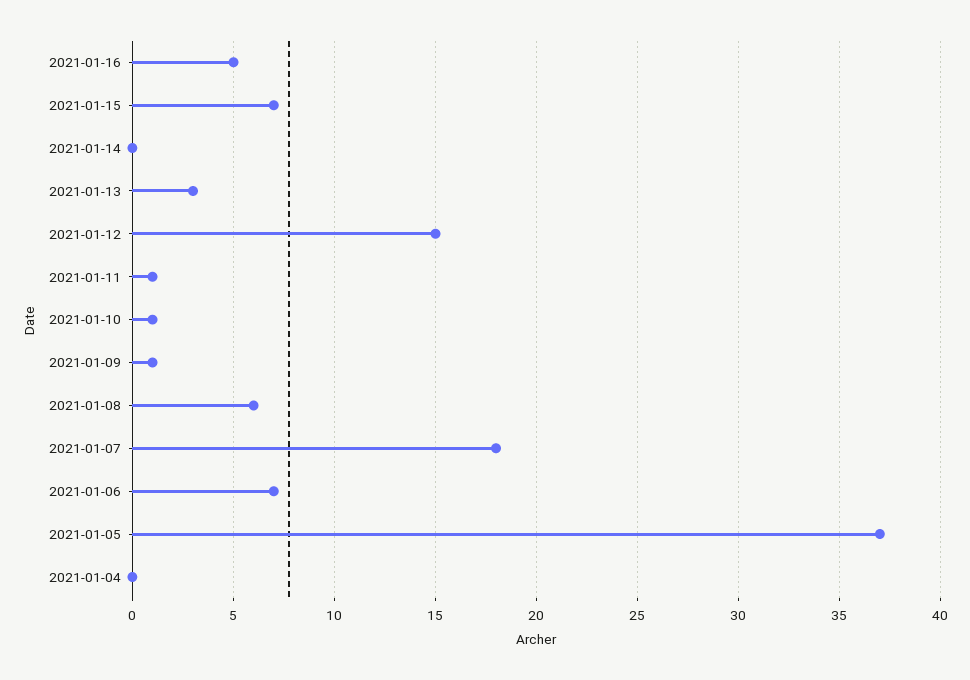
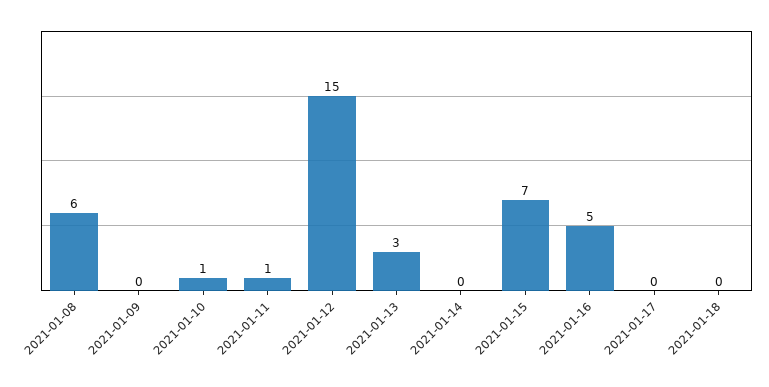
2021-01-09: 1 -> 0
2021-01-07: 18 -> none
2021-01-06: 7 -> none
2021-01-05: 37 -> none
2021-01-04: 0 -> none
2021-01-17: none -> 0
2021-01-18: none -> 0

